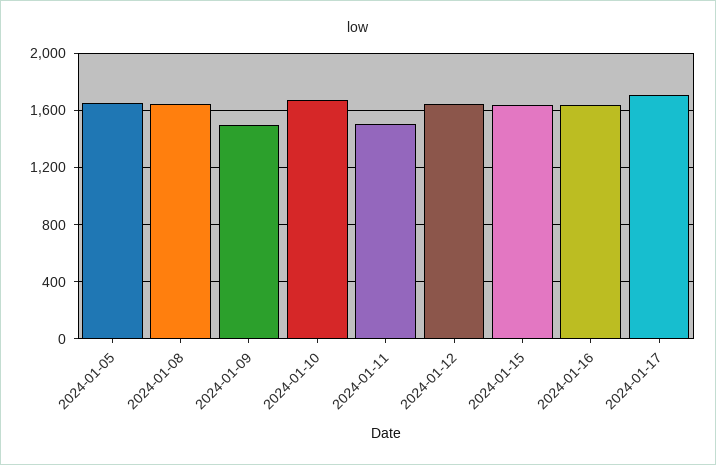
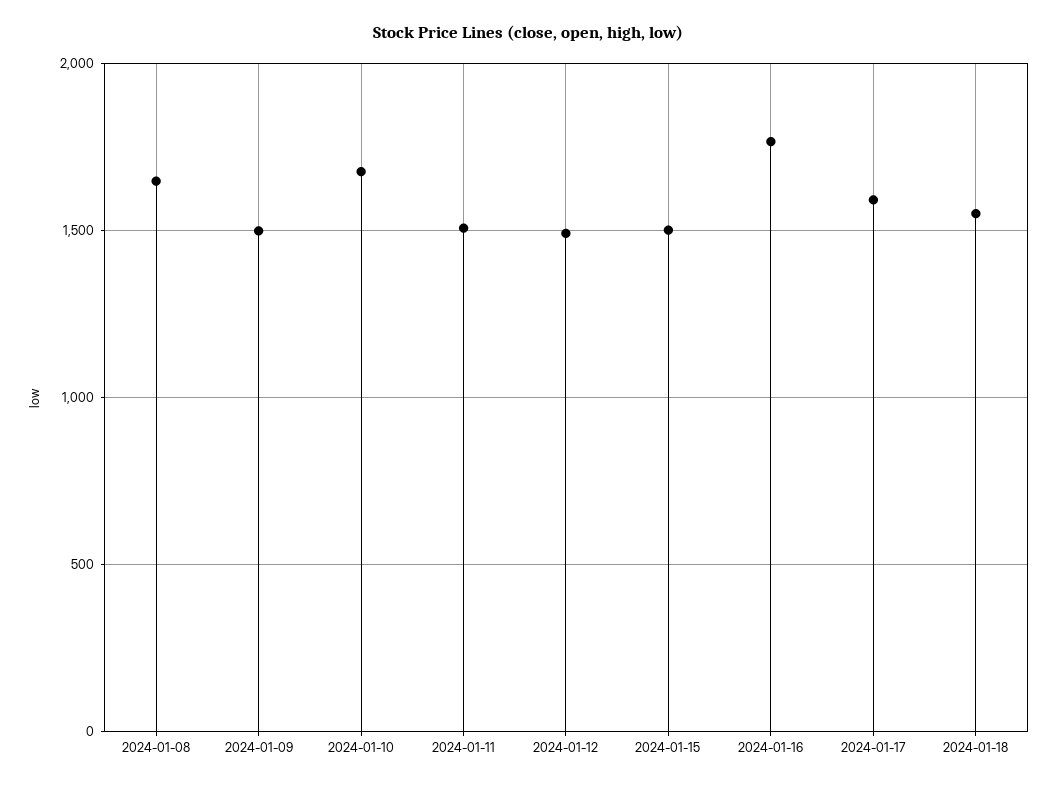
2024-01-05: 1650 -> none
2024-01-12: 1650 -> 1500
2024-01-15: 1650 -> 1500
2024-01-16: 1650 -> 1750
2024-01-17: 1700 -> 1600
2024-01-18: none -> 1550

